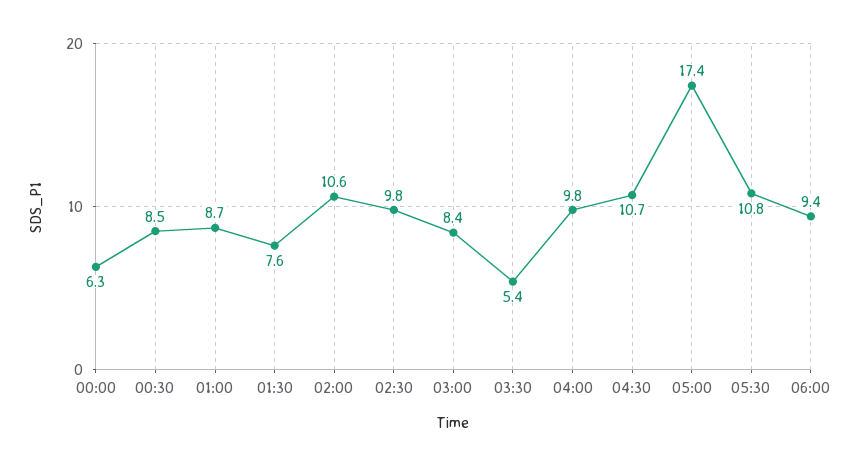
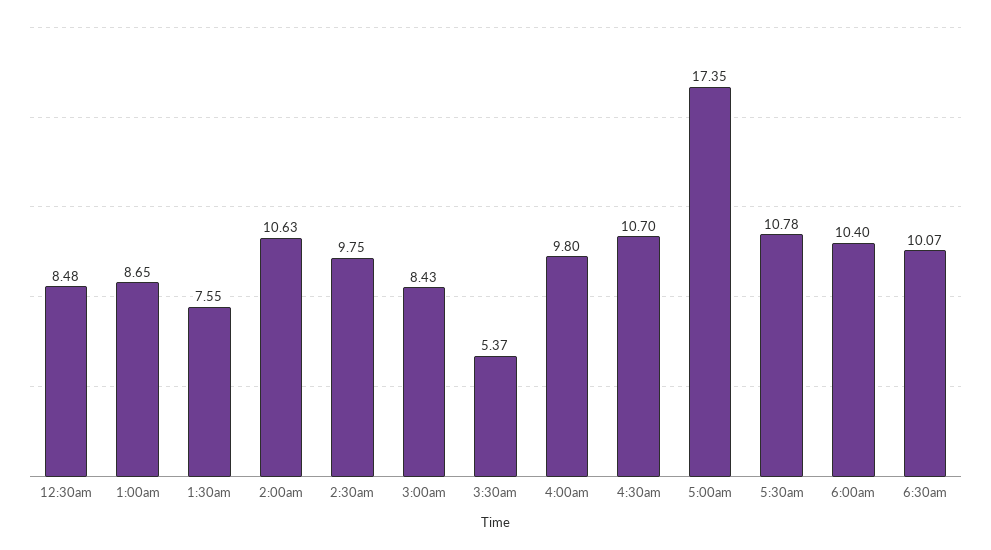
00:00: 6.3 -> none
06:00: 9.4 -> 10.4
6:30am: none -> 10.07

